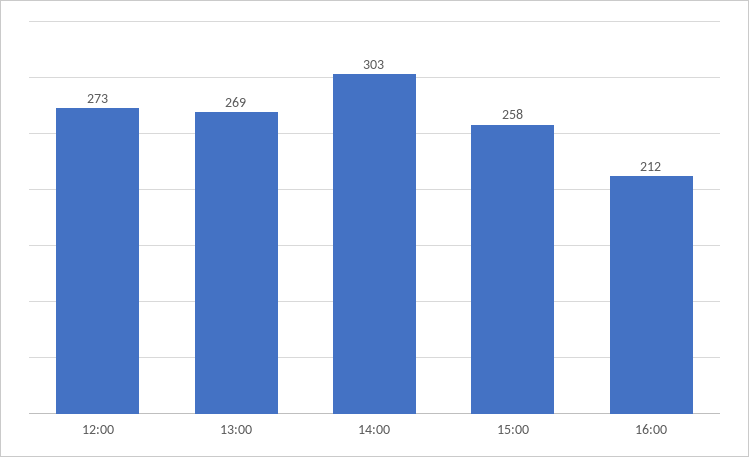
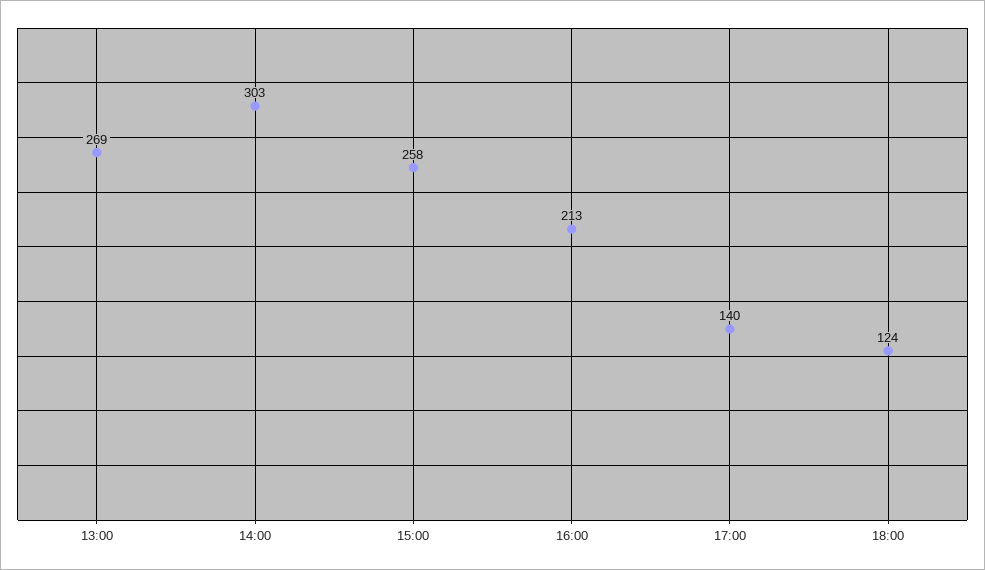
12:00: 273 -> none
16:00: 212 -> 213
17:00: none -> 140
18:00: none -> 124

